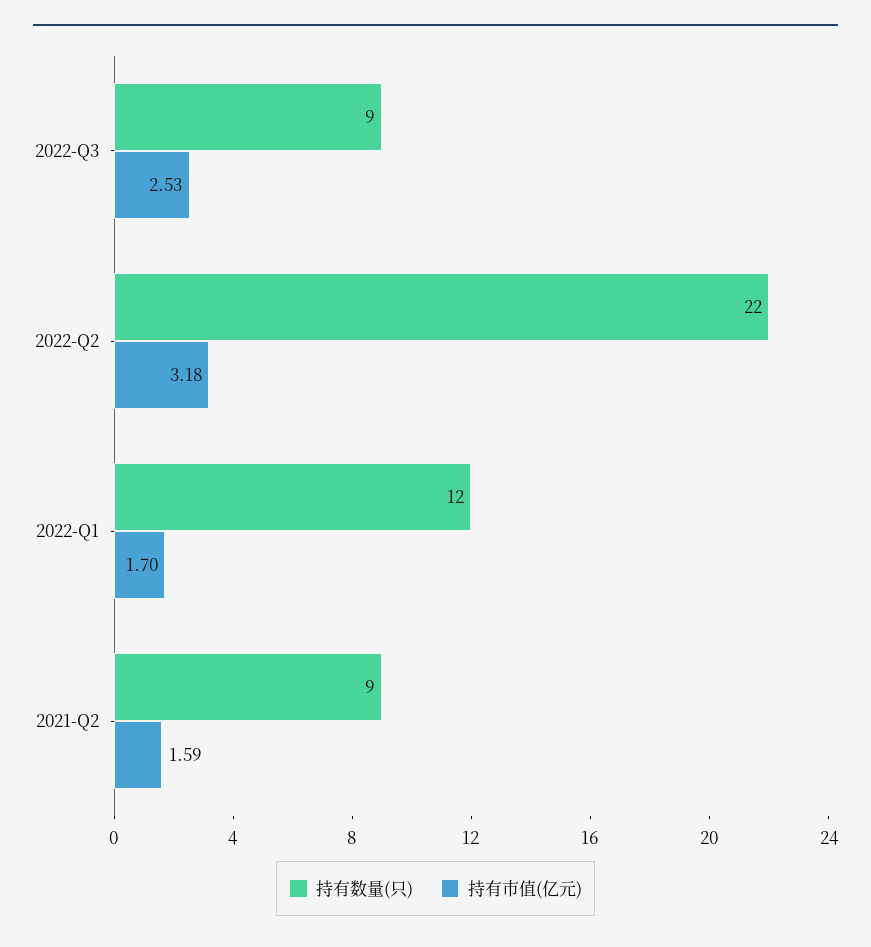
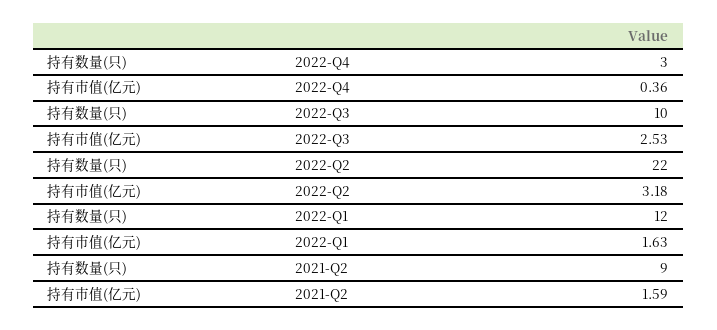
持有数量(只), 2022-Q3: 9 -> 10
持有市值(亿元), 2022-Q1: 1.7 -> 1.63
持有数量(只), 2022-Q4: none -> 3
持有市值(亿元), 2022-Q4: none -> 0.36

